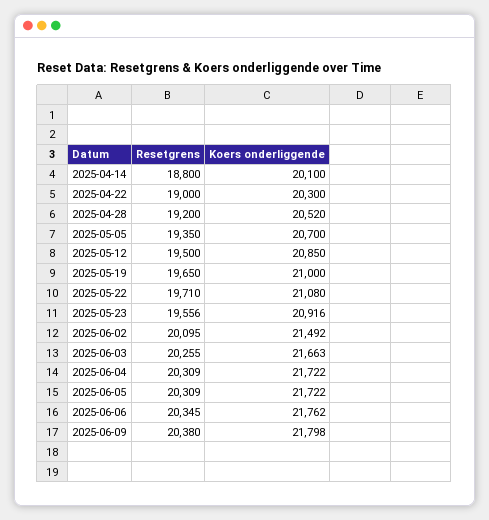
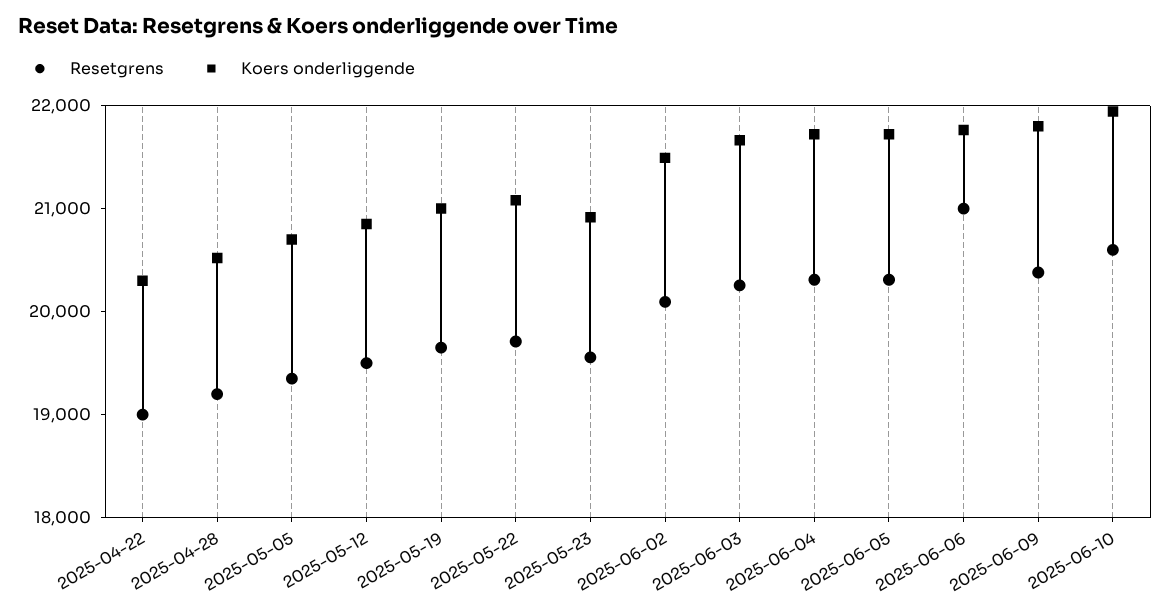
Resetgrens, 2025-04-14: 18800 -> none
Koers onderliggende, 2025-04-14: 20100 -> none
Resetgrens, 2025-06-06: 20345 -> 21000
Resetgrens, 2025-06-10: none -> 20600
Koers onderliggende, 2025-06-10: none -> 22000

